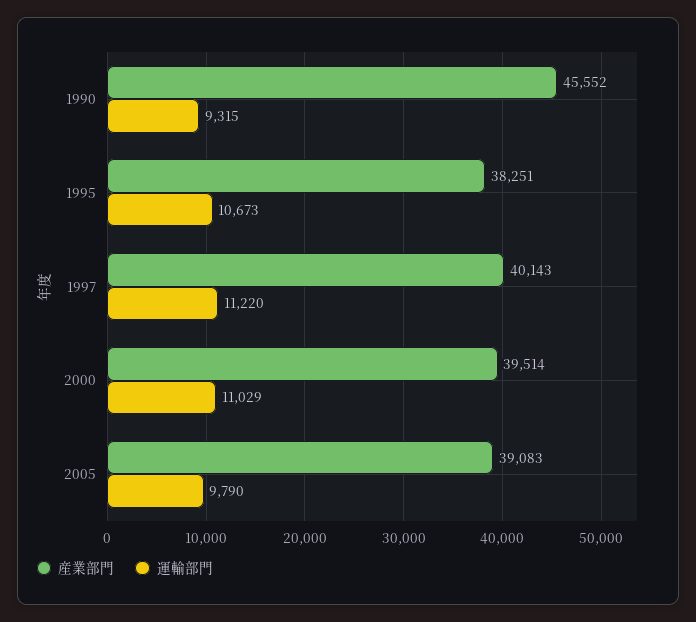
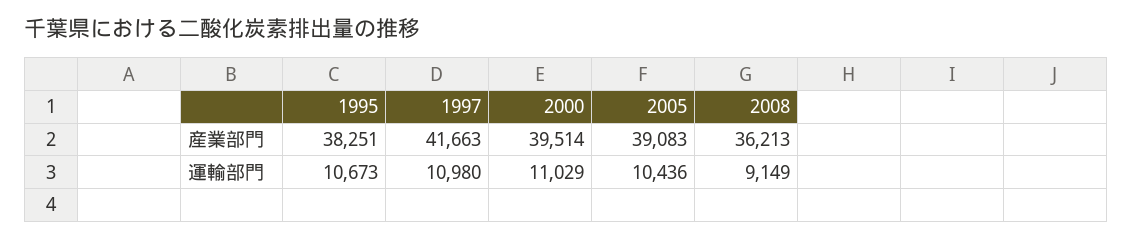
産業部門, 1990: 45552 -> none
運輸部門, 1990: 9315 -> none
産業部門, 1997: 40143 -> 41663
運輸部門, 1997: 11220 -> 10980
運輸部門, 2005: 9790 -> 10436
産業部門, 2008: none -> 36213
運輸部門, 2008: none -> 9149

